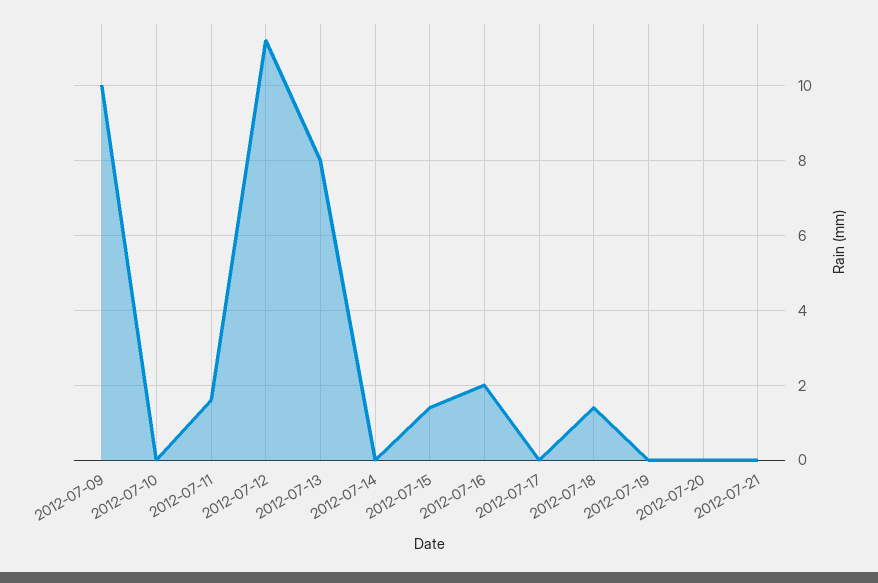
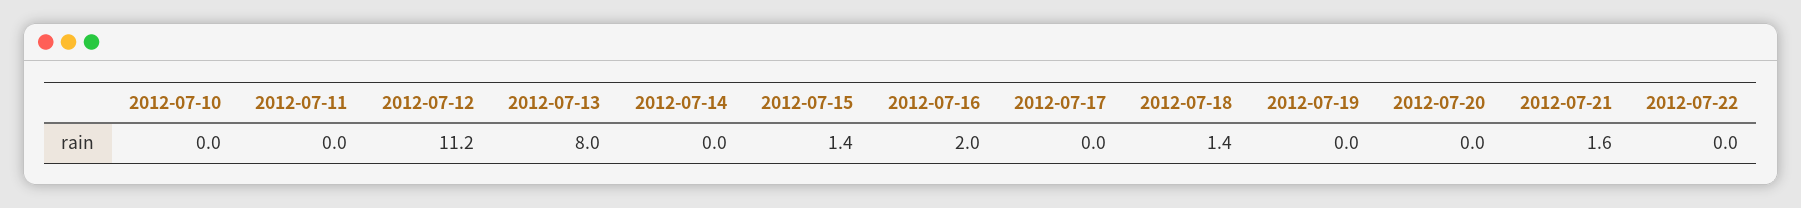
2012-07-09: 10 -> none
2012-07-11: 1.5 -> 0
2012-07-21: 0 -> 1.6
2012-07-22: none -> 0

